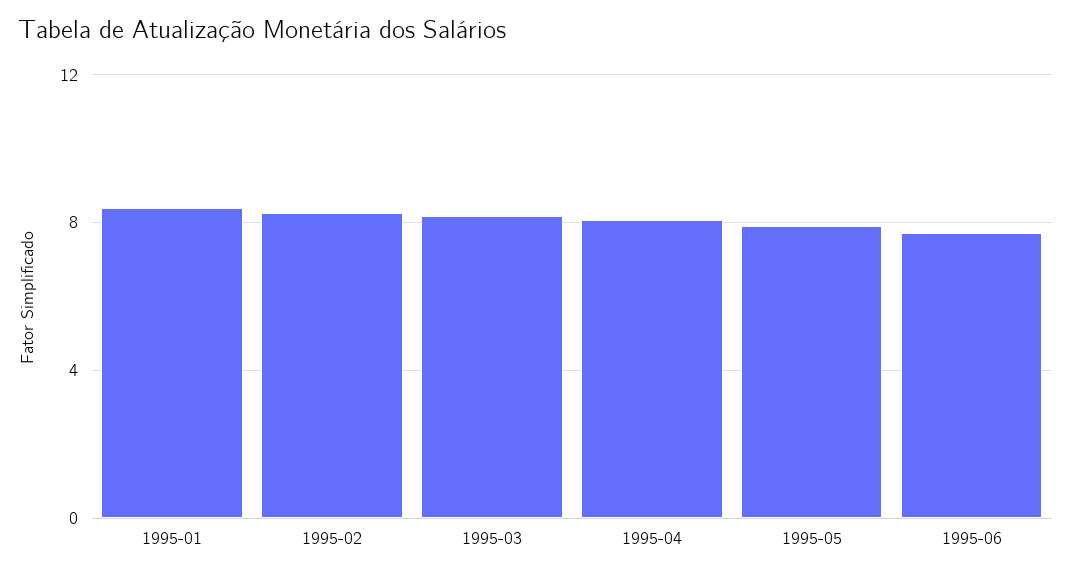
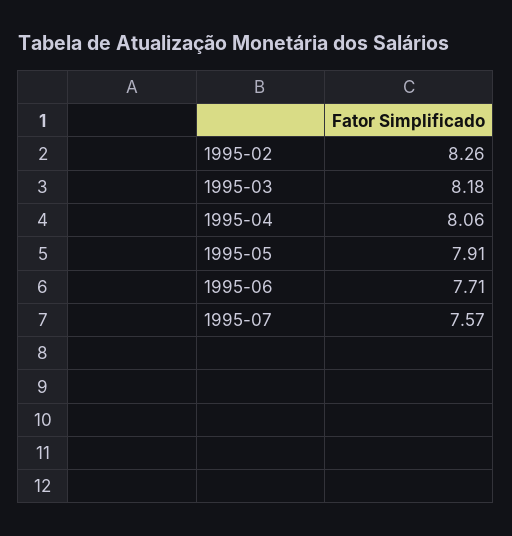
1995-01: 8.5 -> none
1995-07: none -> 7.57

